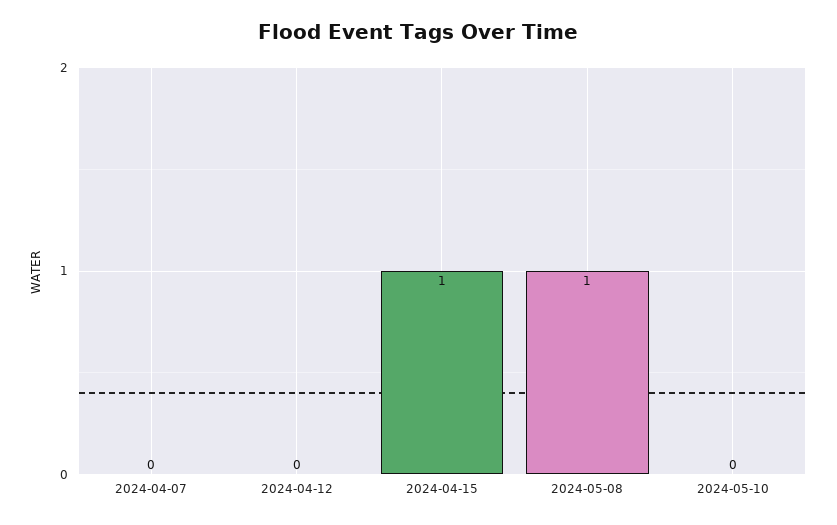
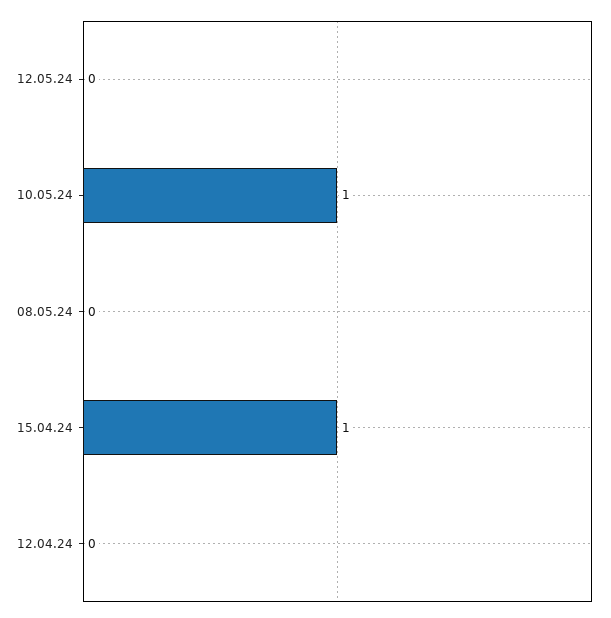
2024-04-07: 0 -> none
2024-05-08: 1 -> 0
2024-05-10: 0 -> 1
12.05.24: none -> 0

